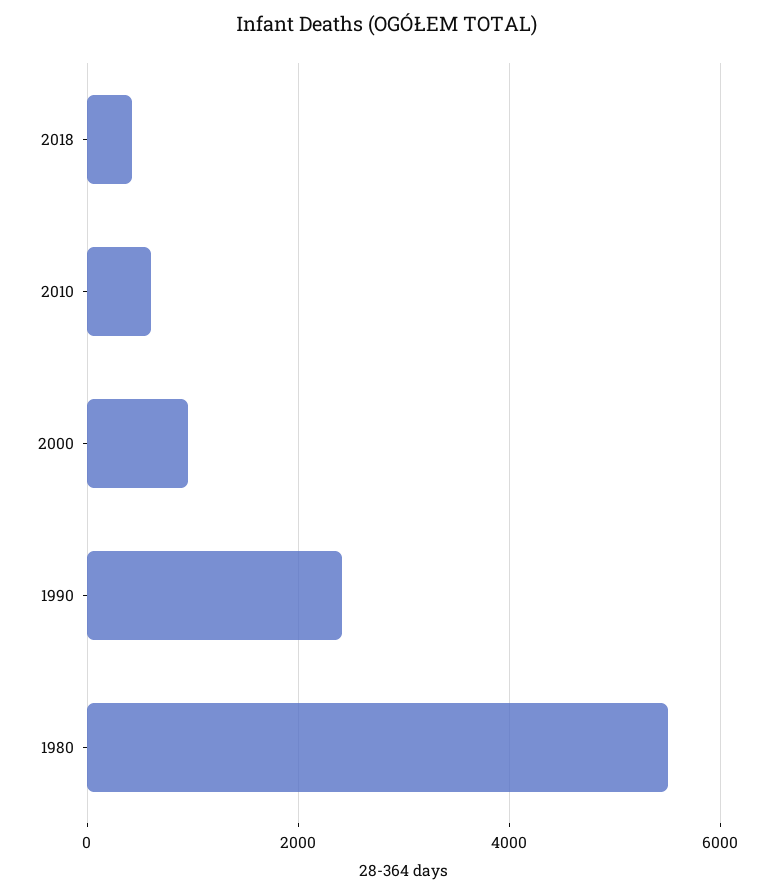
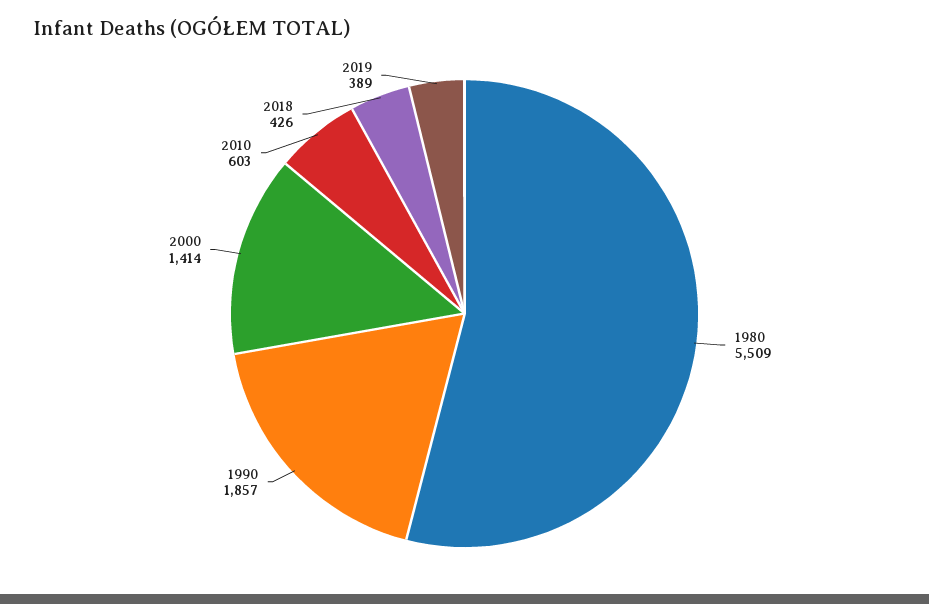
2000: 1000 -> 1414
1990: 2400 -> 1857
2019: none -> 389

